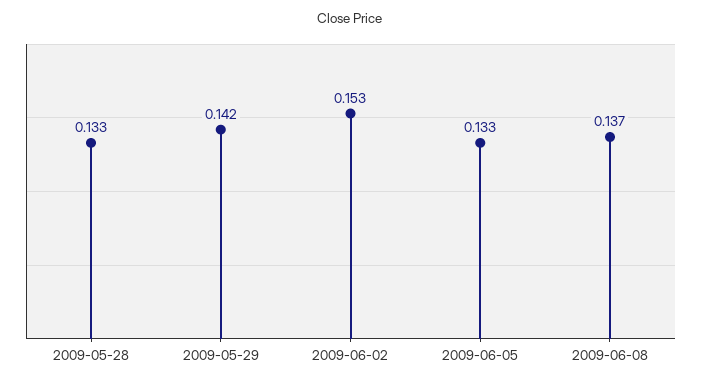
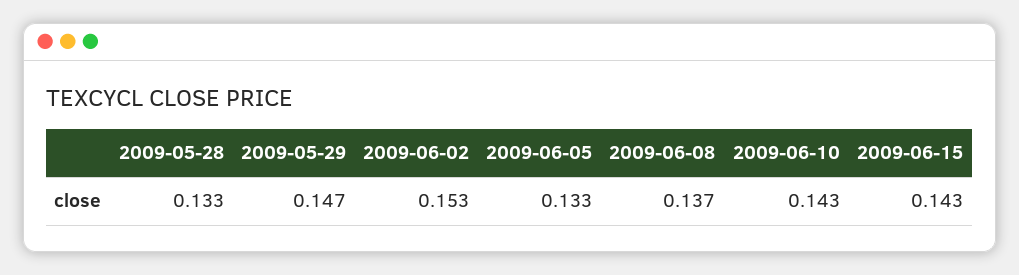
2009-05-29: 0.142 -> 0.147
2009-06-10: none -> 0.143
2009-06-15: none -> 0.143

